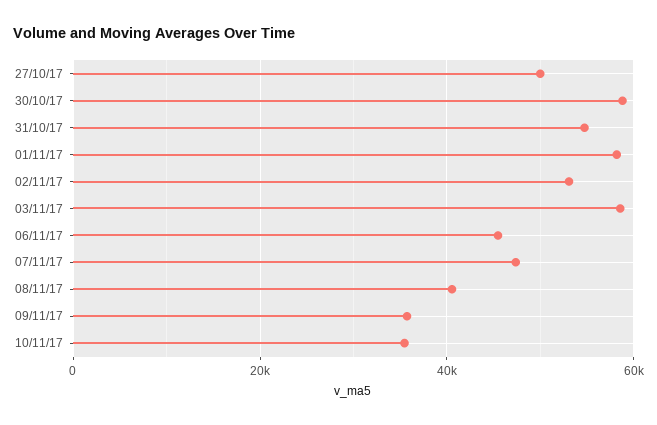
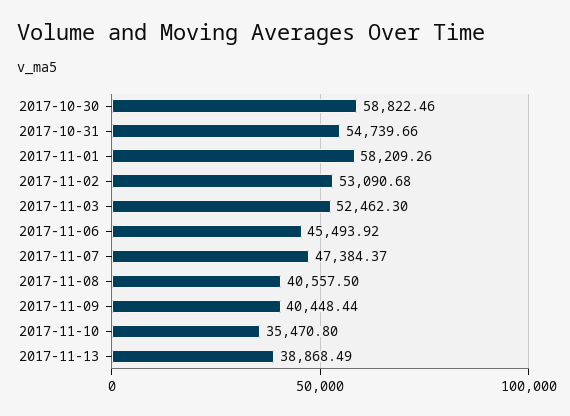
27/10/17: 50000 -> none
03/11/17: 58000 -> 52462.3
09/11/17: 36000 -> 40448.44
2017-11-13: none -> 38868.49

